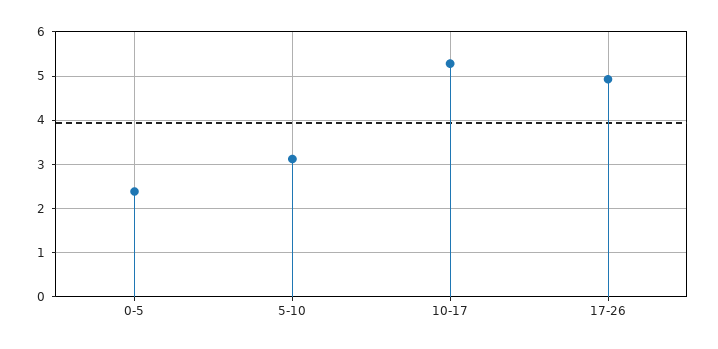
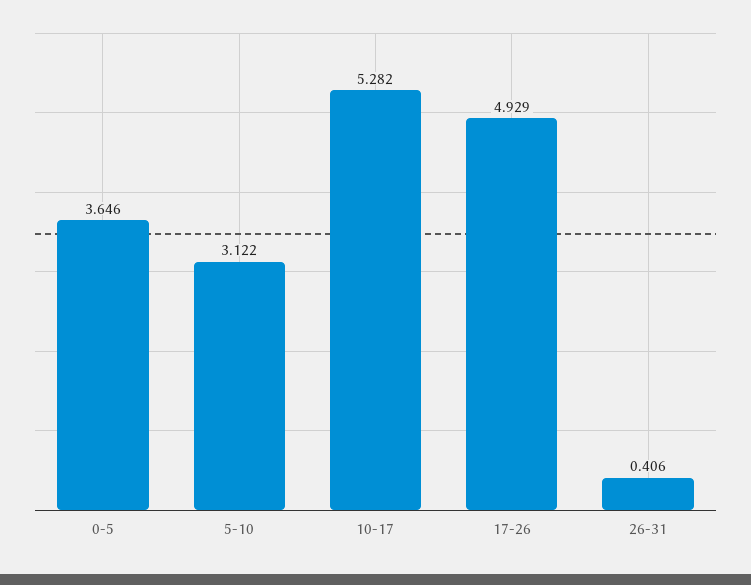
0-5: 2.4 -> 3.646
26-31: none -> 0.406

